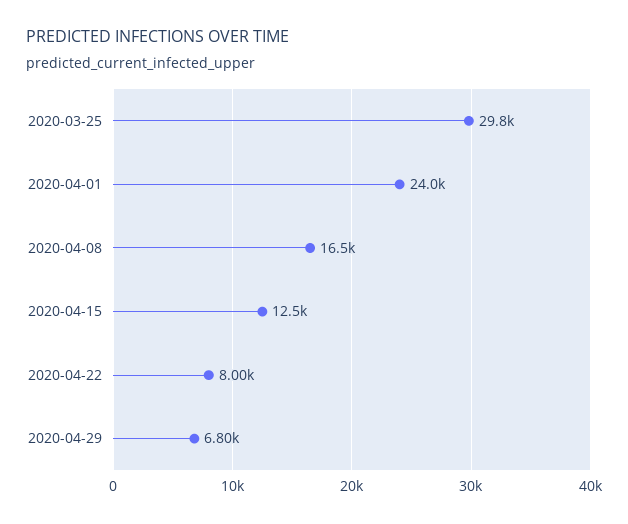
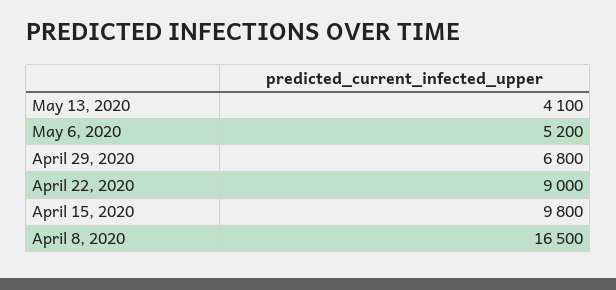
2020-03-25: 29800 -> none
2020-04-01: 24000 -> none
2020-04-15: 12500 -> 9800
2020-04-22: 8000 -> 9000
May 13, 2020: none -> 4100
May 6, 2020: none -> 5200

